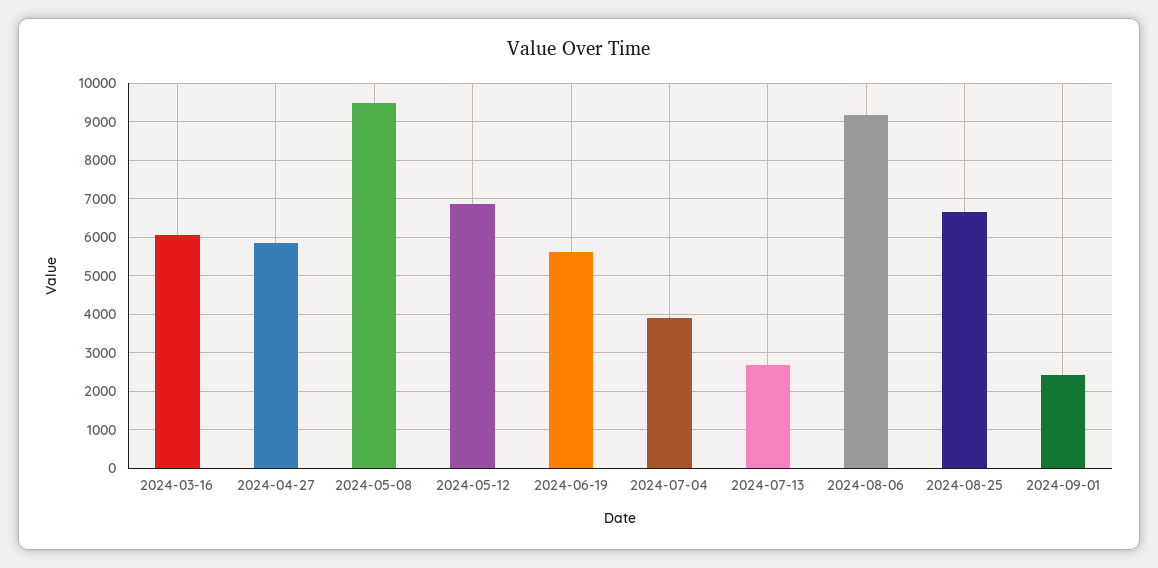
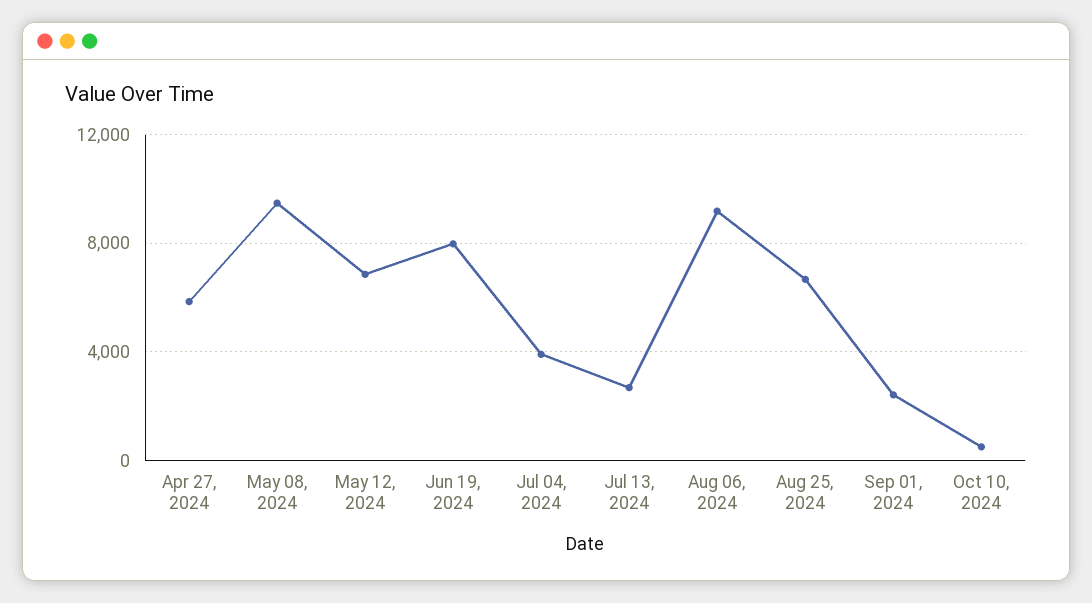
2024-03-16: 6000 -> none
2024-06-19: 5600 -> 8000
Oct 10, 2024: none -> 500

